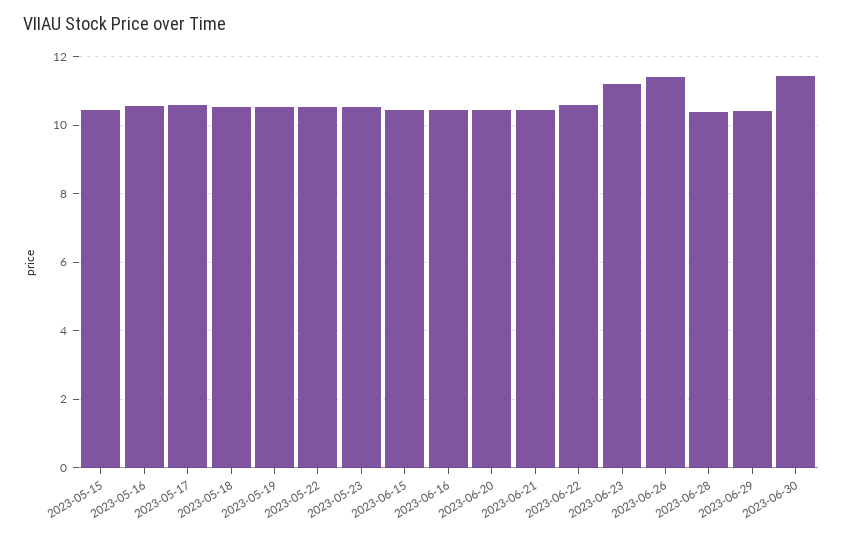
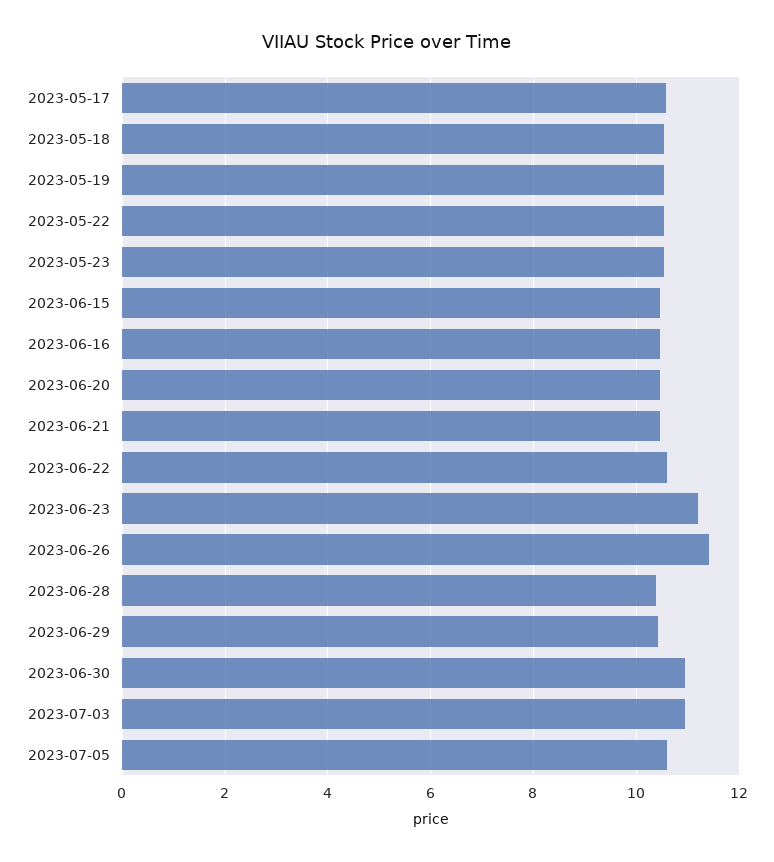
2023-05-15: 10.4 -> none
2023-05-16: 10.6 -> none
2023-06-30: 11.4 -> 11
2023-07-03: none -> 11
2023-07-05: none -> 10.6

